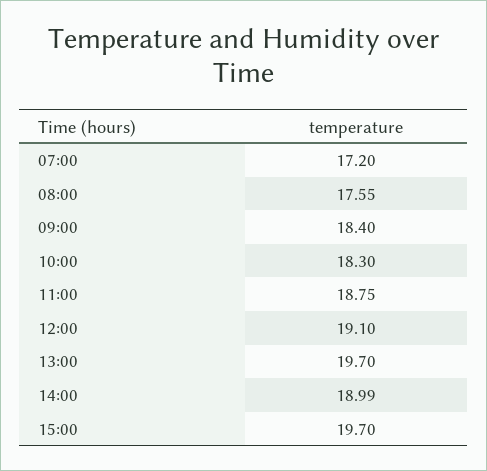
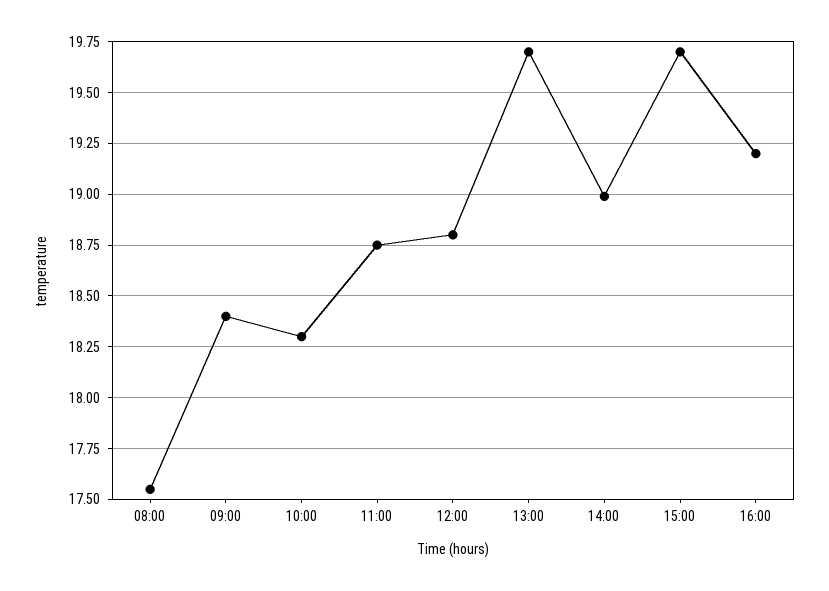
07:00: 17.2 -> none
12:00: 19.1 -> 18.8
16:00: none -> 19.2

